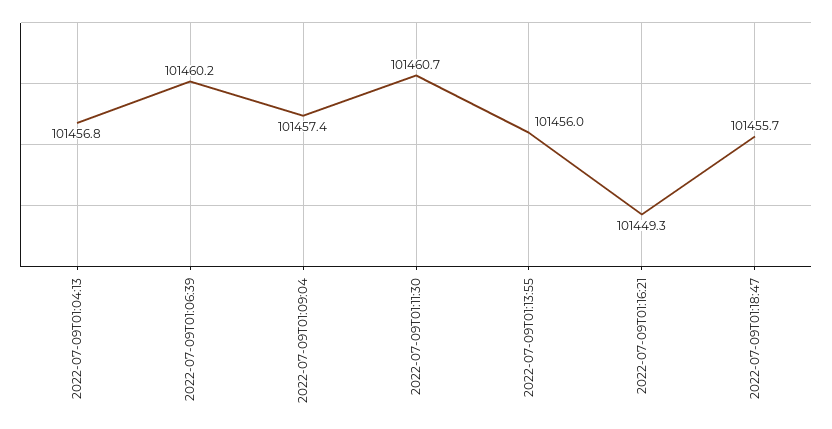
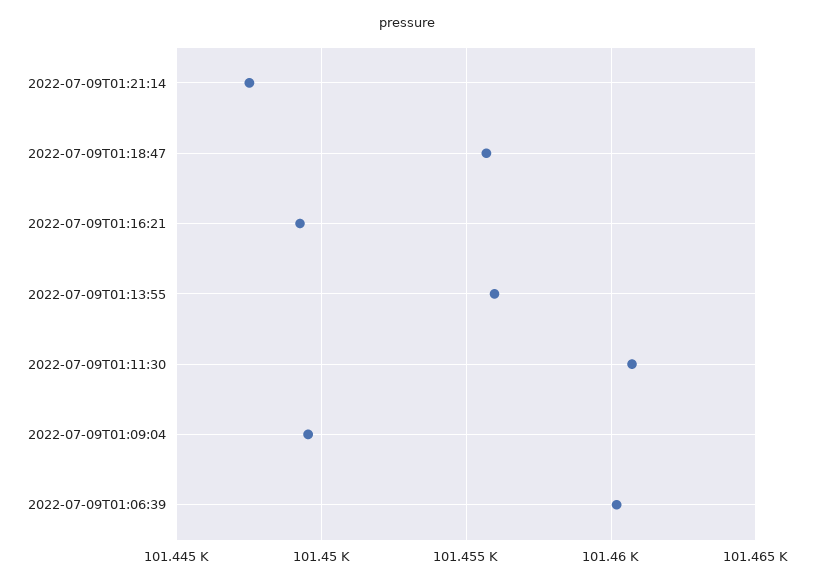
2022-07-09T01:04:13: 101456.8 -> none
2022-07-09T01:09:04: 101457.4 -> 101449.5
2022-07-09T01:21:14: none -> 101447.5

